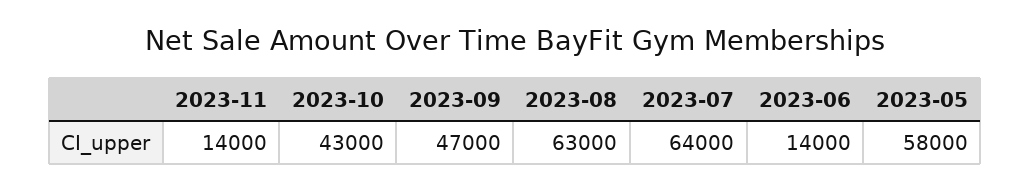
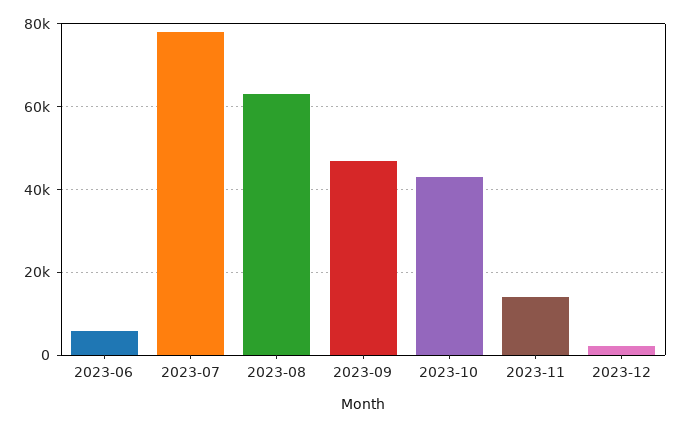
2023-07: 64000 -> 78000
2023-06: 14000 -> 6000
2023-05: 58000 -> none
2023-12: none -> 2000

